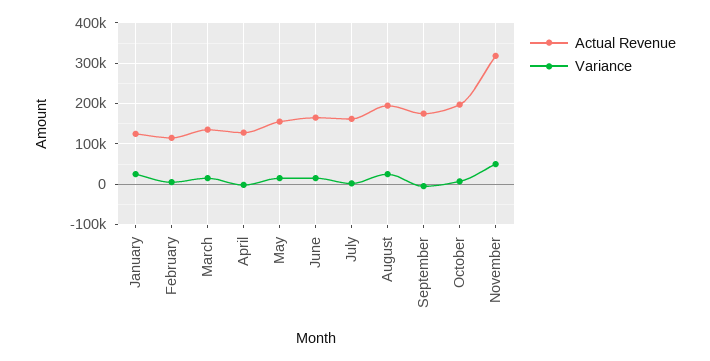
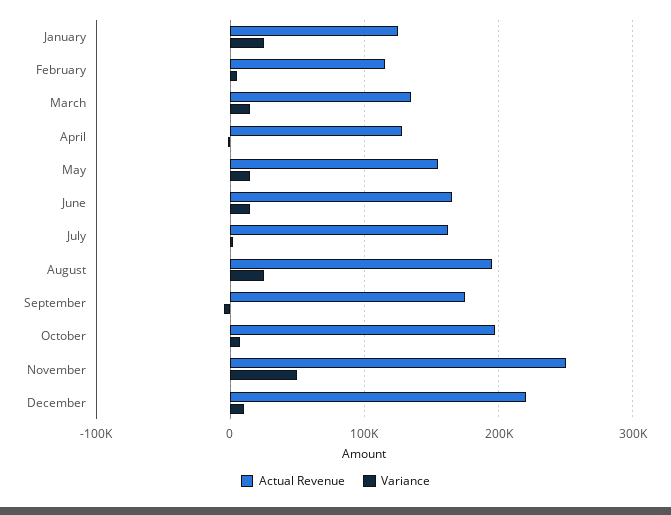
Actual Revenue, November: 320000 -> 250000
Actual Revenue, December: none -> 220000
Variance, December: none -> 10000

